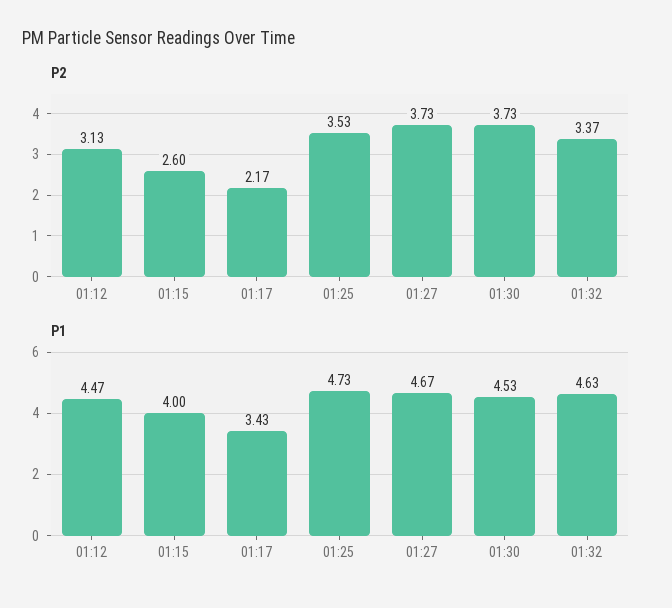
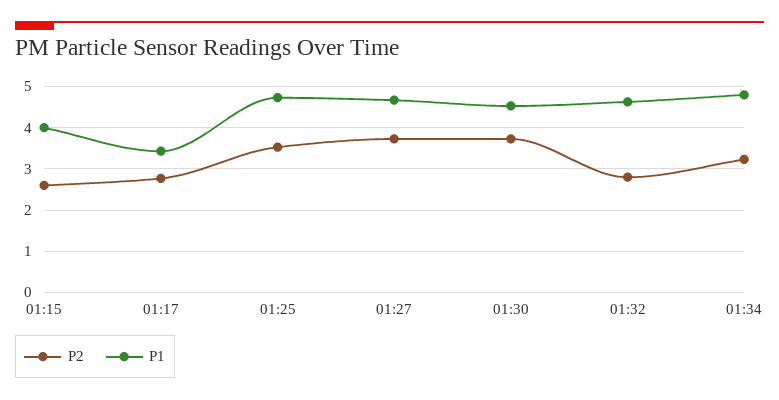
P2, 01:12: 3.13 -> none
P2, 01:17: 2.17 -> 2.8
P2, 01:32: 3.37 -> 2.8
P1, 01:12: 4.47 -> none
P2, 01:34: none -> 3.2
P1, 01:34: none -> 4.8

